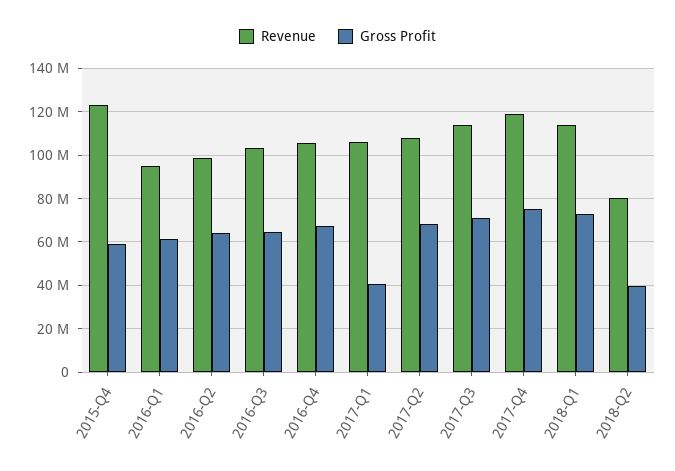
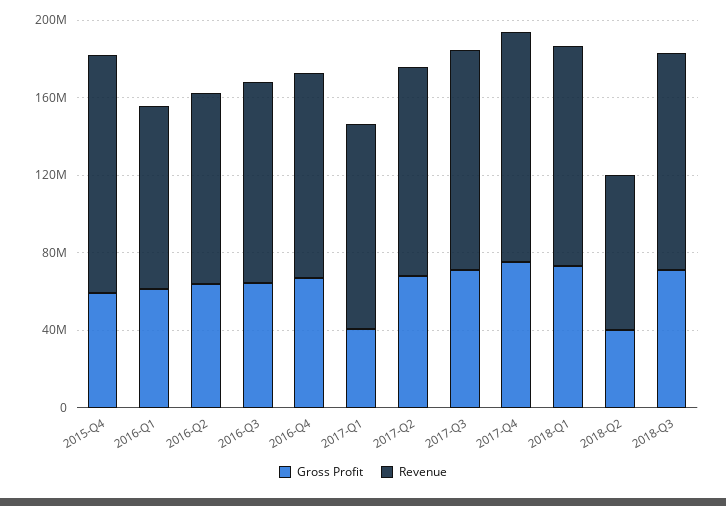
Gross Profit, 2018-Q3: none -> 70000000
Revenue, 2018-Q3: none -> 110000000

